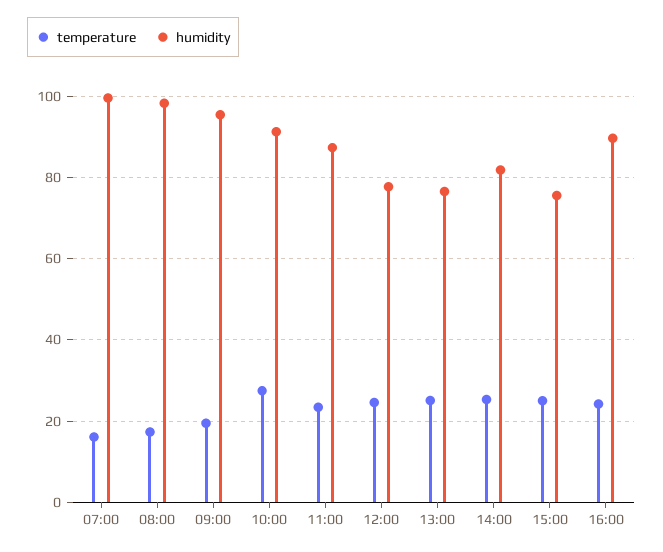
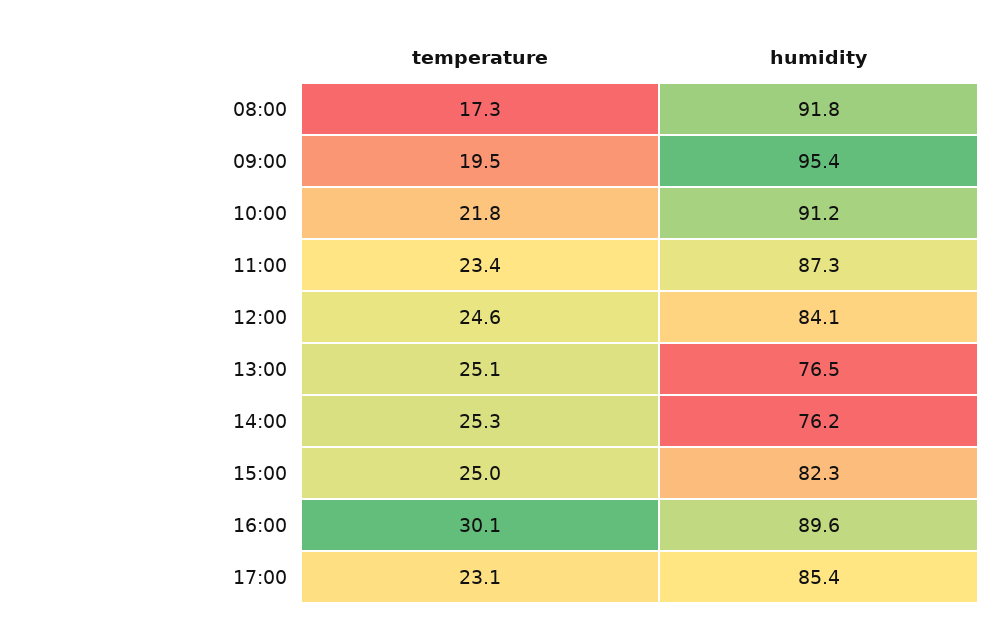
temperature, 07:00: 16 -> none
humidity, 07:00: 100 -> none
humidity, 08:00: 98 -> 91.8
temperature, 10:00: 28 -> 21.8
humidity, 12:00: 78 -> 84.1
humidity, 14:00: 82 -> 76.2
humidity, 15:00: 76 -> 82.3
temperature, 16:00: 24 -> 30.1
temperature, 17:00: none -> 23.1
humidity, 17:00: none -> 85.4

